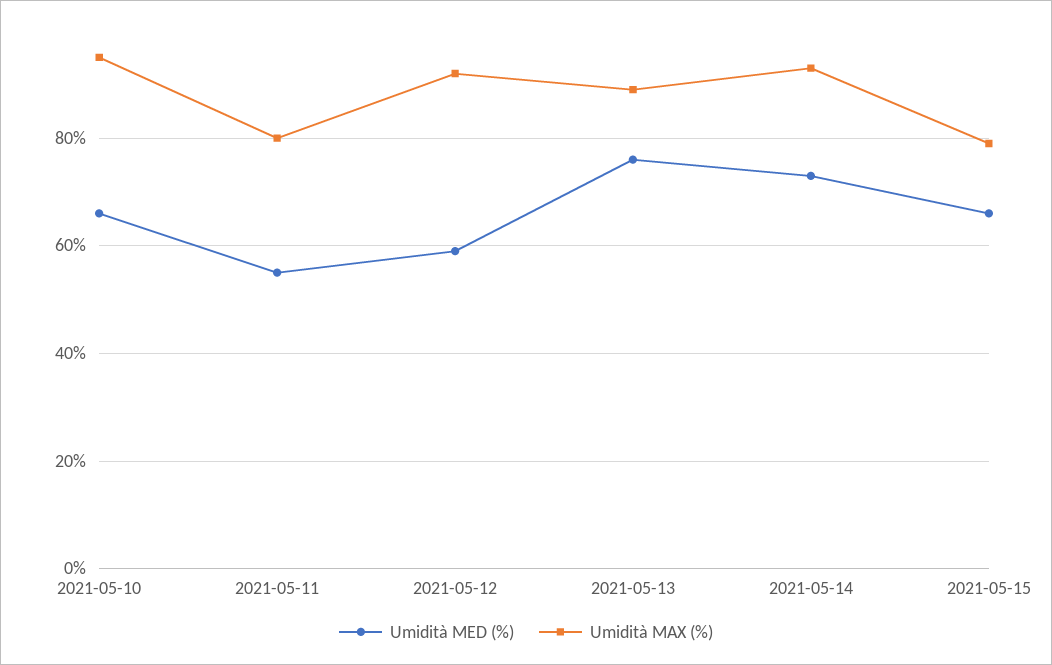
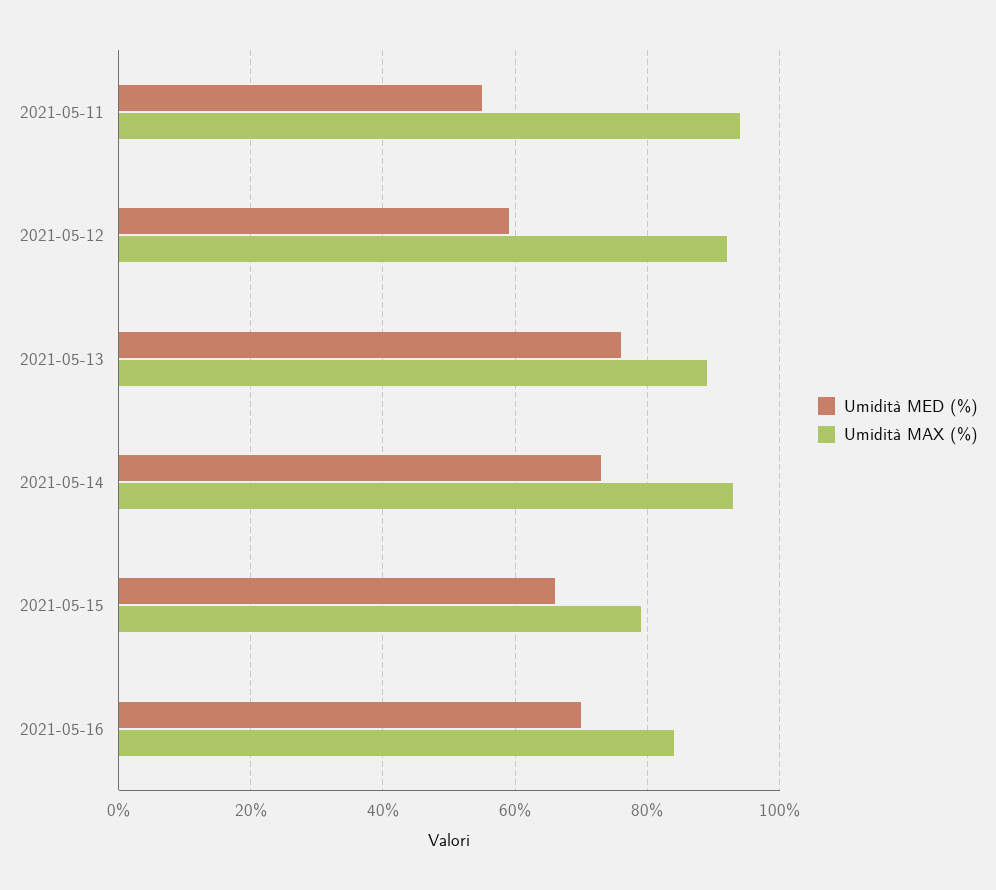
Umidità MED (%), 2021-05-10: 65 -> none
Umidità MAX (%), 2021-05-10: 95 -> none
Umidità MAX (%), 2021-05-11: 80 -> 95
Umidità MED (%), 2021-05-16: none -> 70
Umidità MAX (%), 2021-05-16: none -> 85

